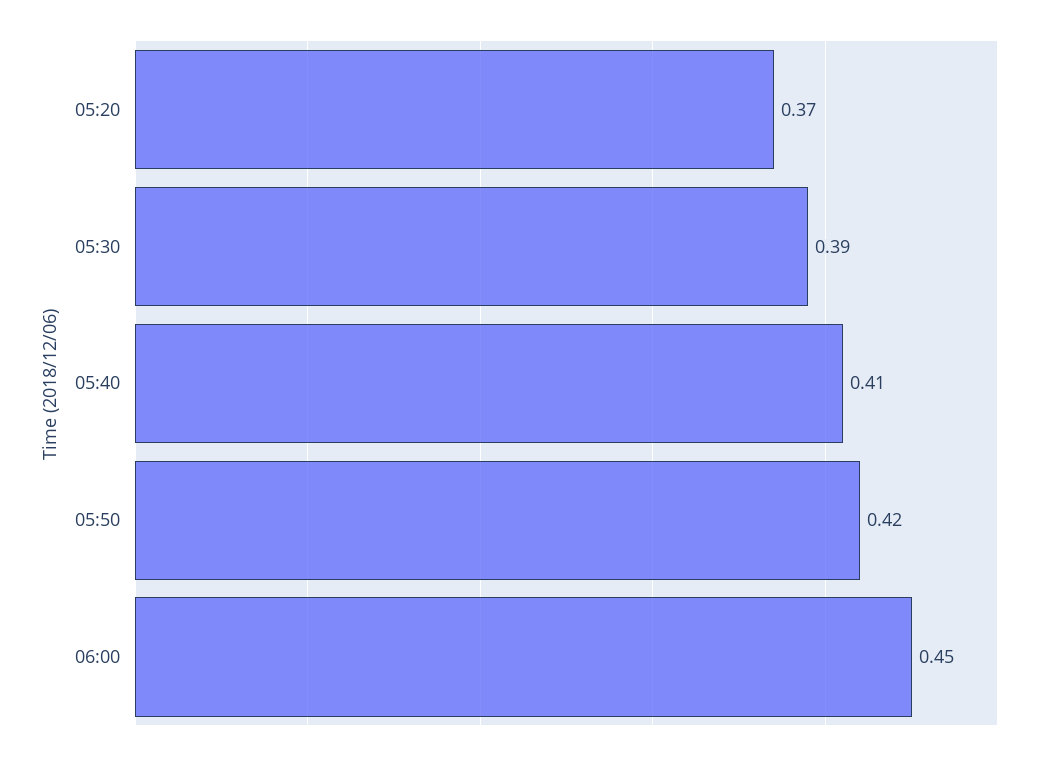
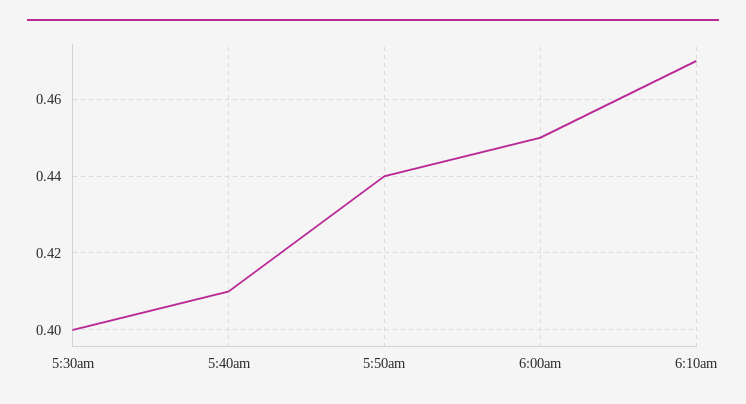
05:20: 0.37 -> none
05:30: 0.39 -> 0.4
05:50: 0.42 -> 0.44
6:10am: none -> 0.47

